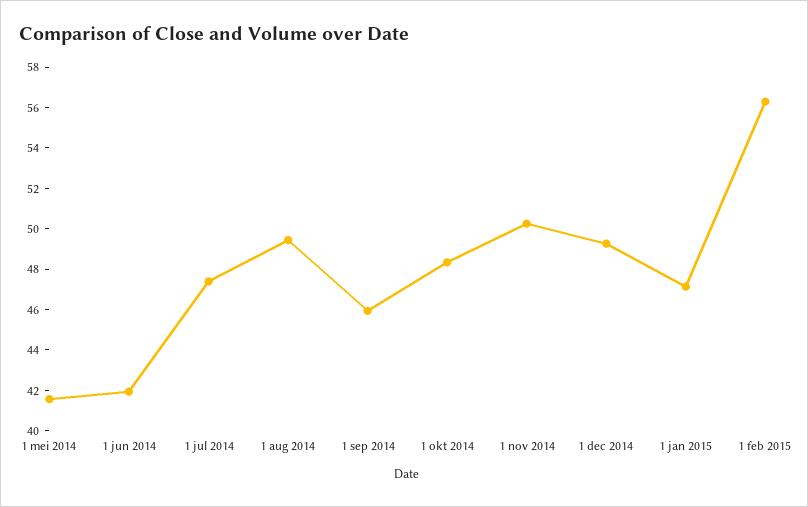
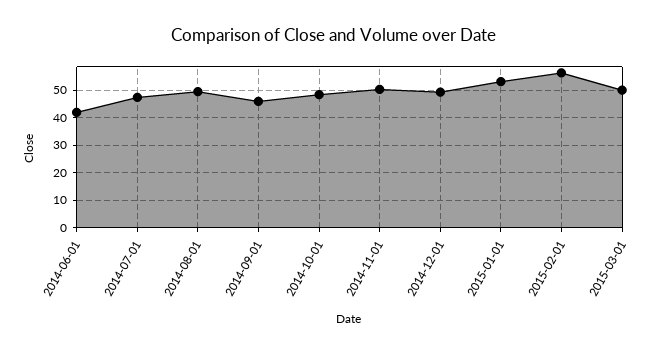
1 mei 2014: 41.5 -> none
1 jan 2015: 47 -> 52.5
2015-03-01: none -> 50

